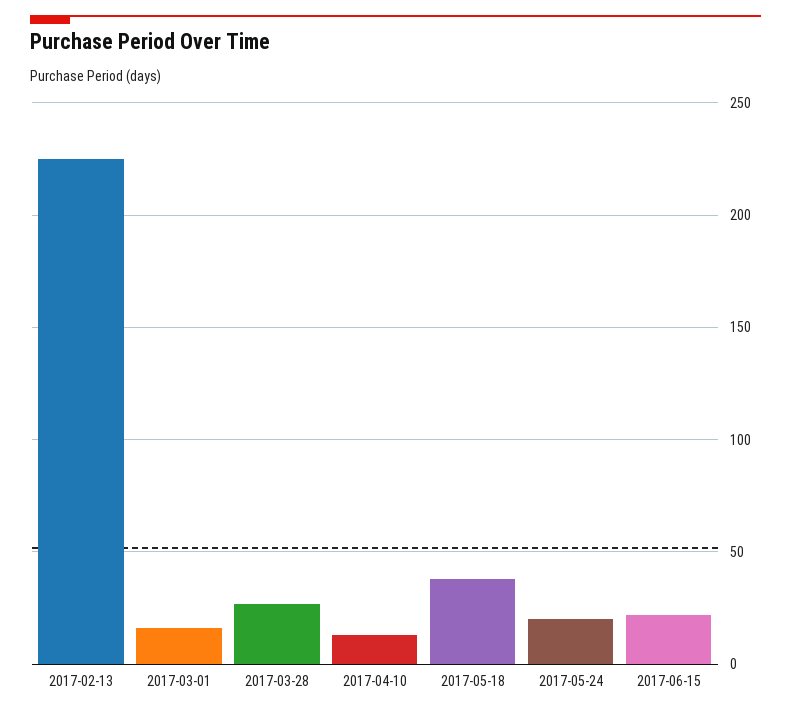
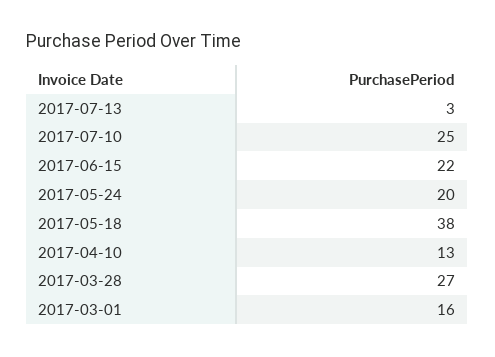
2017-02-13: 225 -> none
2017-07-13: none -> 3
2017-07-10: none -> 25

